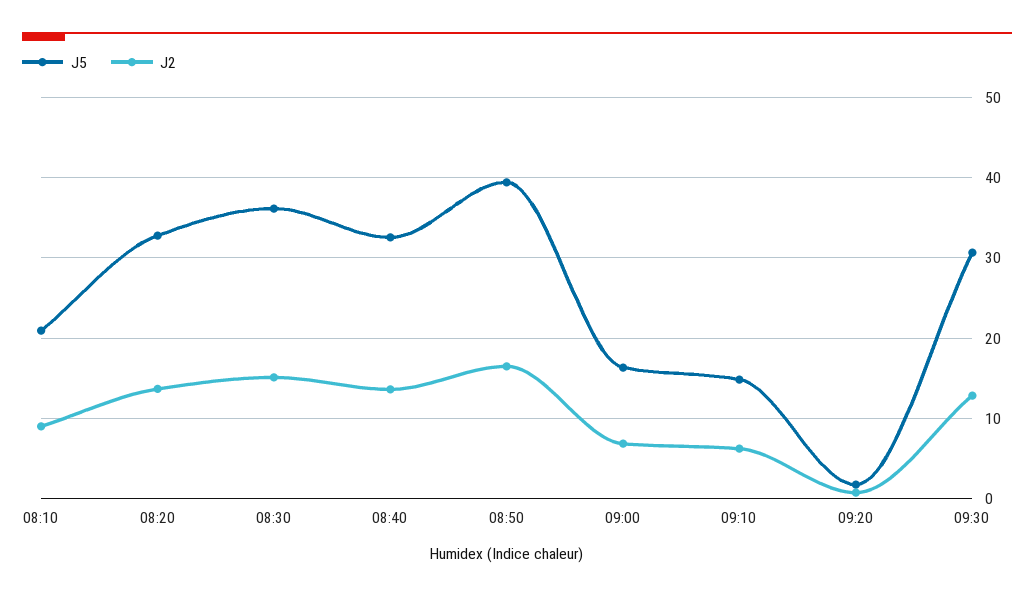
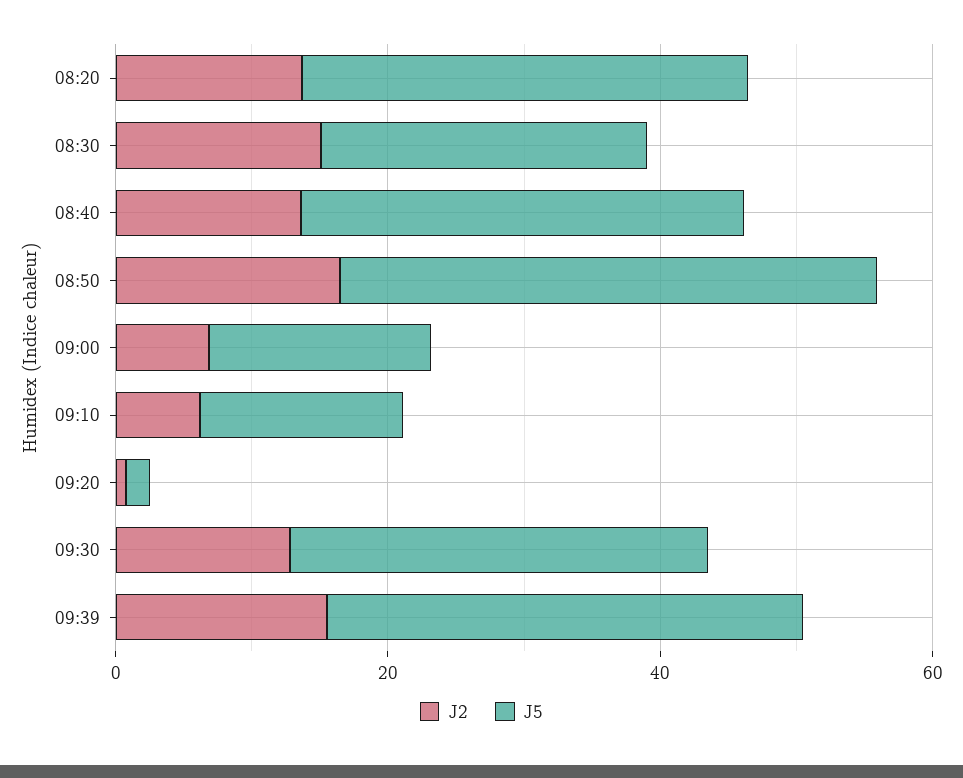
J5, 08:10: 21 -> none
J2, 08:10: 9 -> none
J5, 08:30: 36 -> 25
J2, 09:39: none -> 15
J5, 09:39: none -> 35

